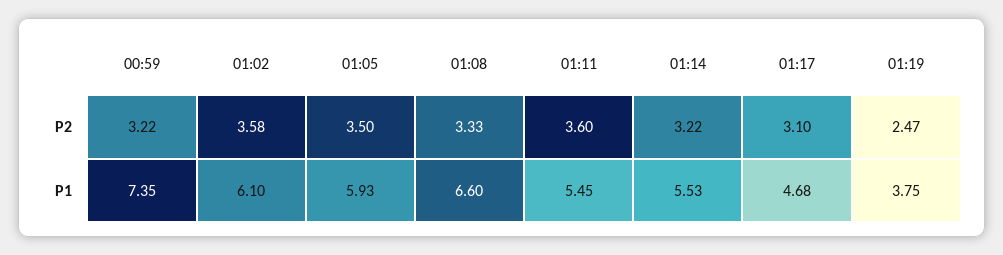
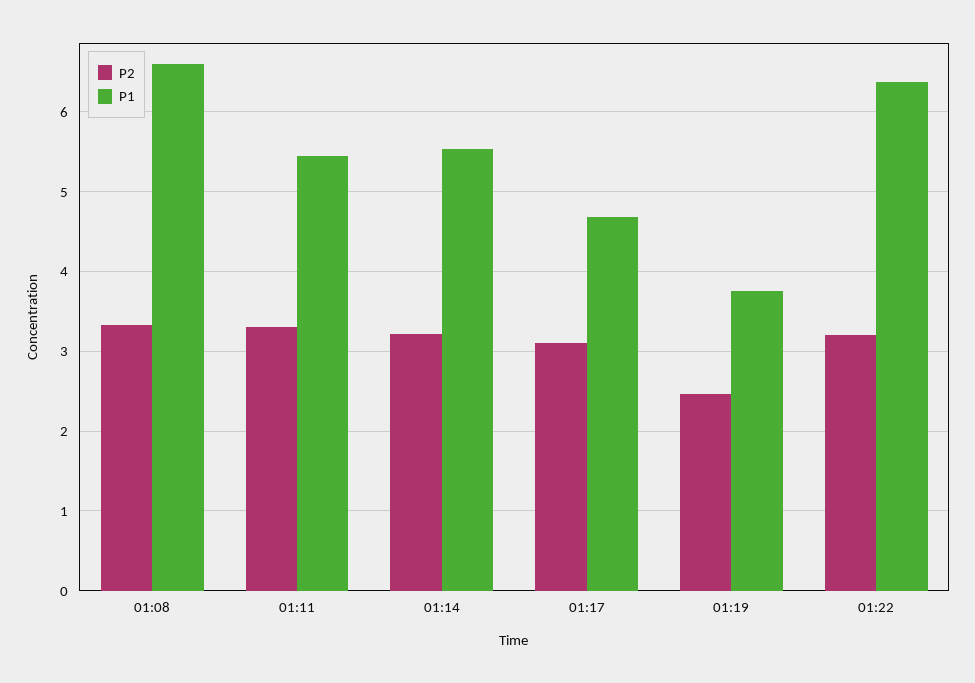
P2, 00:59: 3.22 -> none
P2, 01:02: 3.58 -> none
P2, 01:05: 3.5 -> none
P2, 01:11: 3.6 -> 3.3
P1, 00:59: 7.35 -> none
P1, 01:02: 6.1 -> none
P1, 01:05: 5.93 -> none
P2, 01:22: none -> 3.2
P1, 01:22: none -> 6.4

